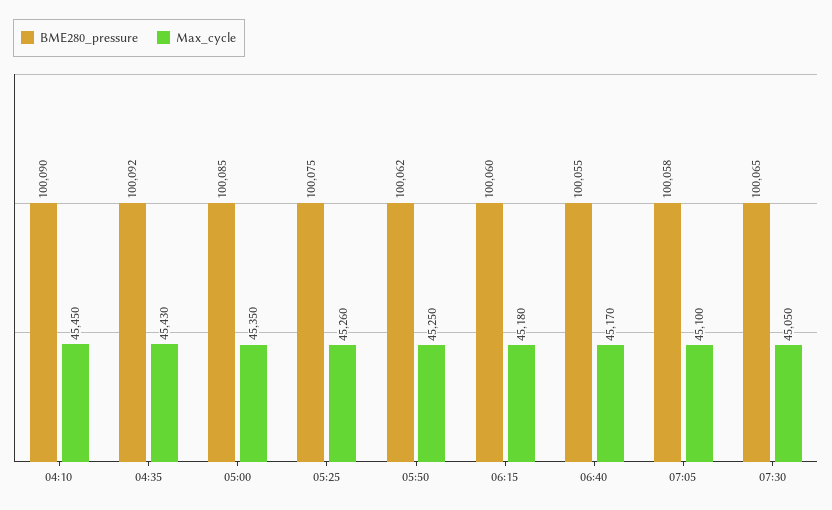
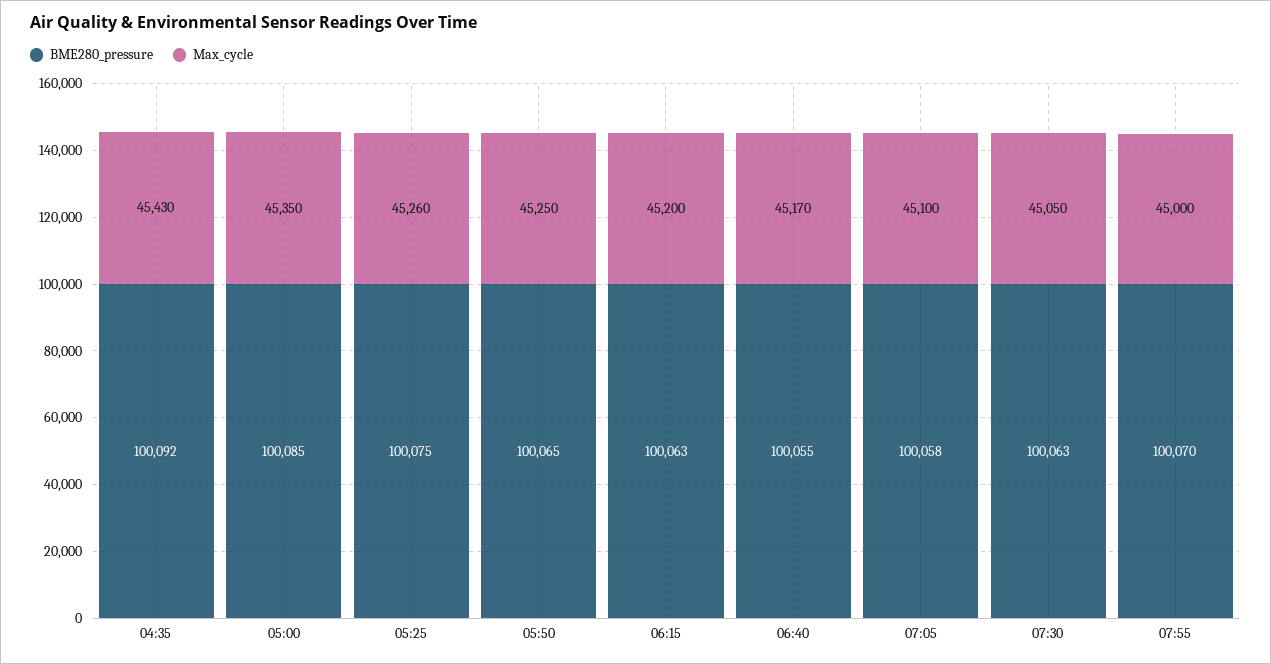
BME280_pressure, 04:10: 100090 -> none
Max_cycle, 04:10: 45450 -> none
BME280_pressure, 05:50: 100062 -> 100065
BME280_pressure, 06:15: 100060 -> 100063
Max_cycle, 06:15: 45180 -> 45200
BME280_pressure, 07:30: 100065 -> 100063
BME280_pressure, 07:55: none -> 100070
Max_cycle, 07:55: none -> 45000

